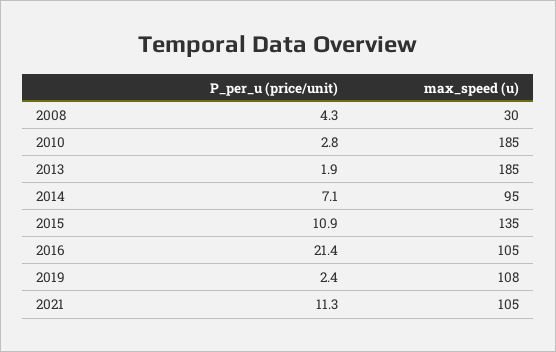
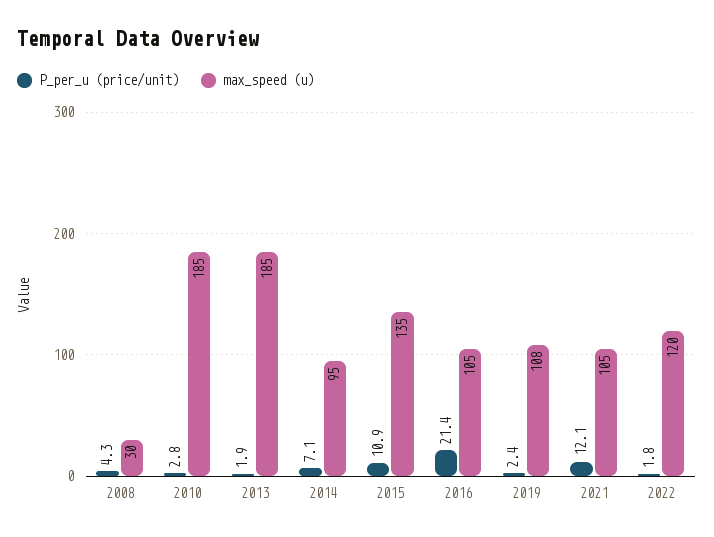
P_per_u (price/unit), 2021: 11.3 -> 12.1
P_per_u (price/unit), 2022: none -> 1.8
max_speed (u), 2022: none -> 120

